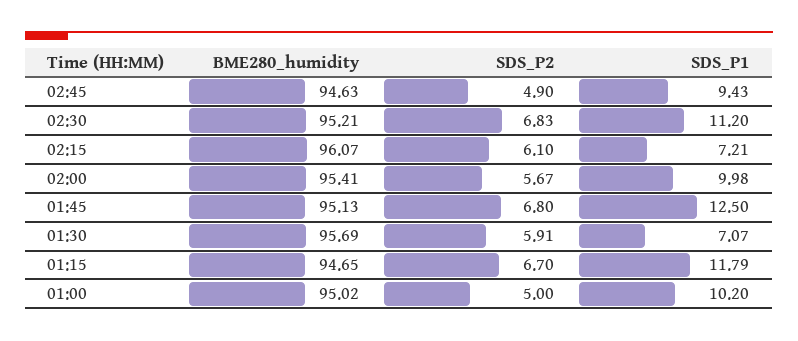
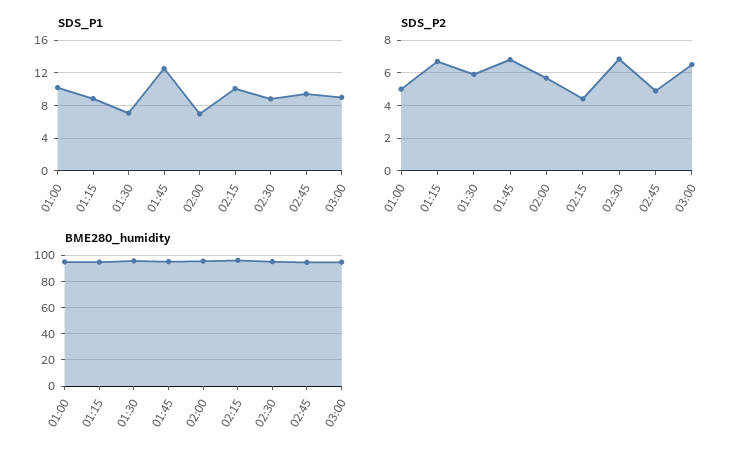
SDS_P1, 02:30: 11.2 -> 9
SDS_P2, 02:15: 6.1 -> 4.5
SDS_P1, 02:15: 7.21 -> 10
SDS_P1, 02:00: 9.98 -> 7
SDS_P1, 01:15: 11.79 -> 9
SDS_P1, 03:00: none -> 9
SDS_P2, 03:00: none -> 6.5
BME280_humidity, 03:00: none -> 95

